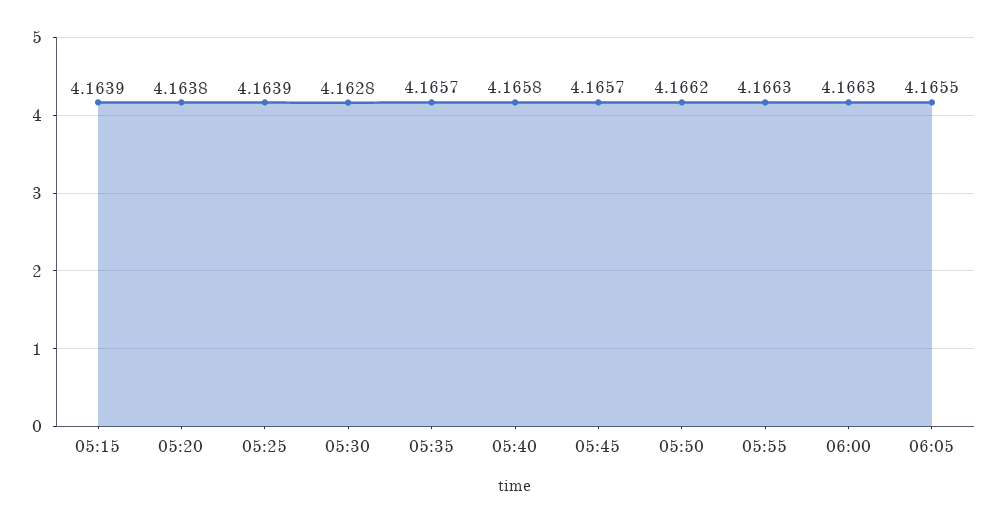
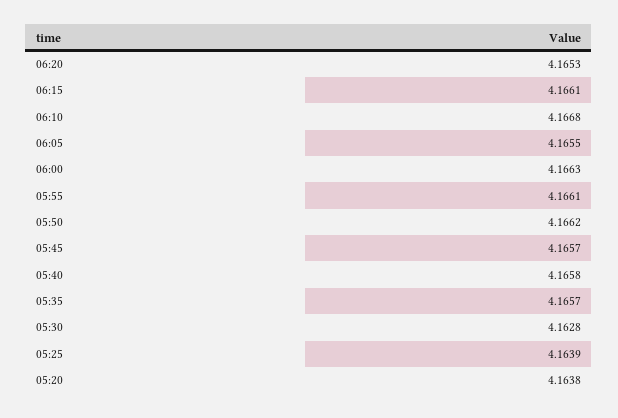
05:15: 4.1639 -> none
05:55: 4.1663 -> 4.1661
06:20: none -> 4.1653
06:15: none -> 4.1661
06:10: none -> 4.1668

